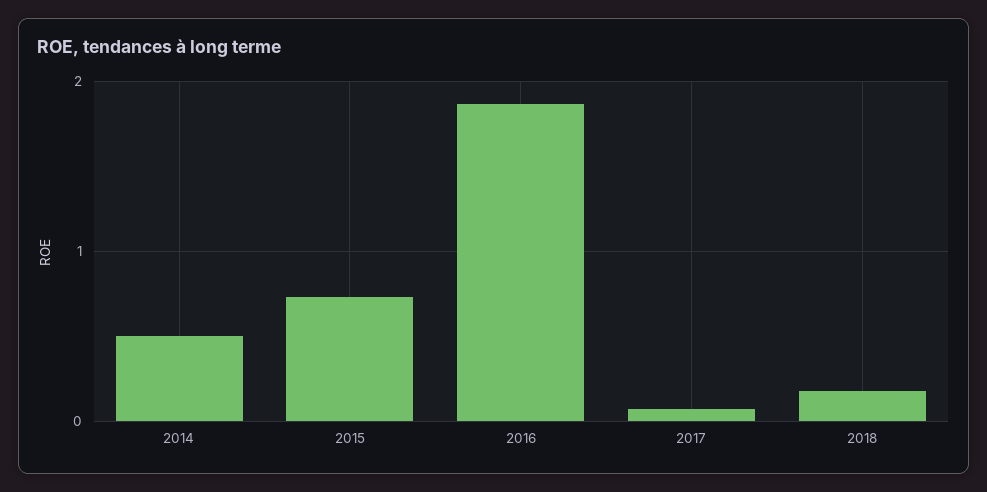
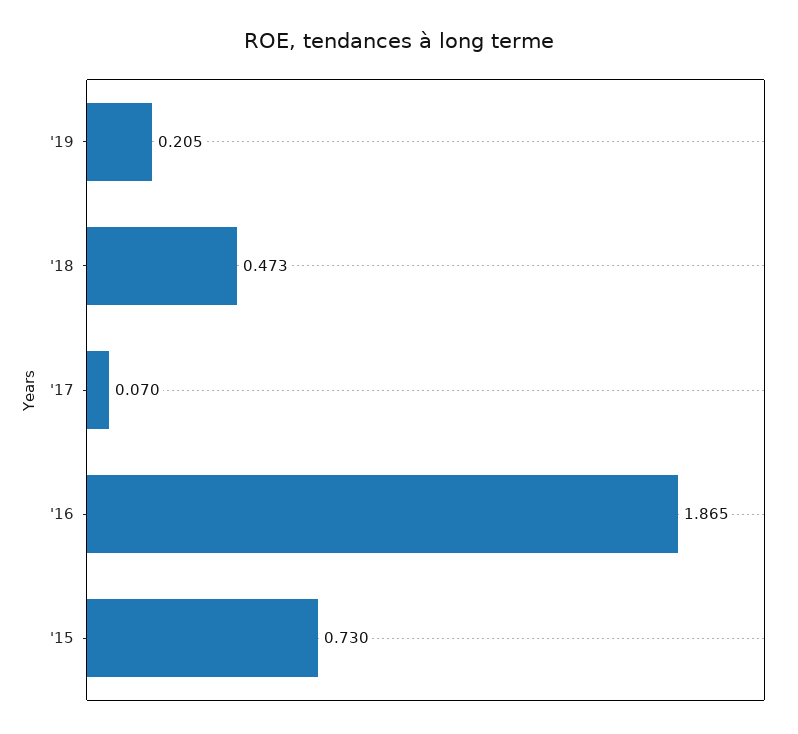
2014: 0.5 -> none
2018: 0.2 -> 0.473
'19: none -> 0.205

